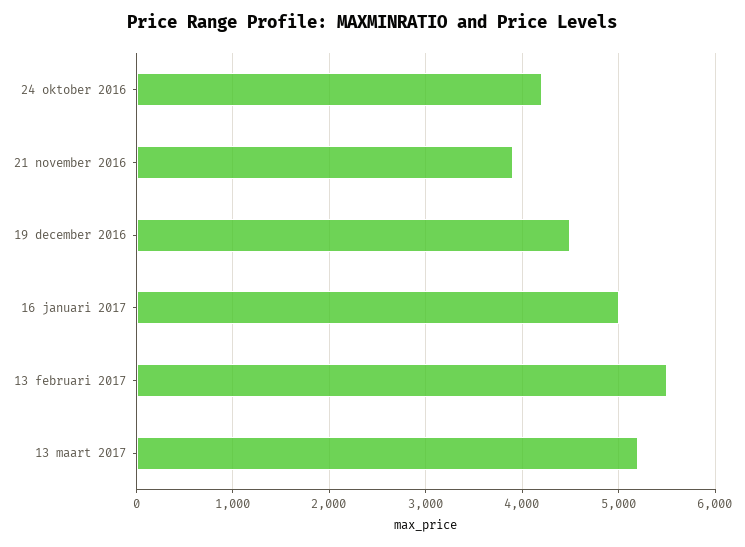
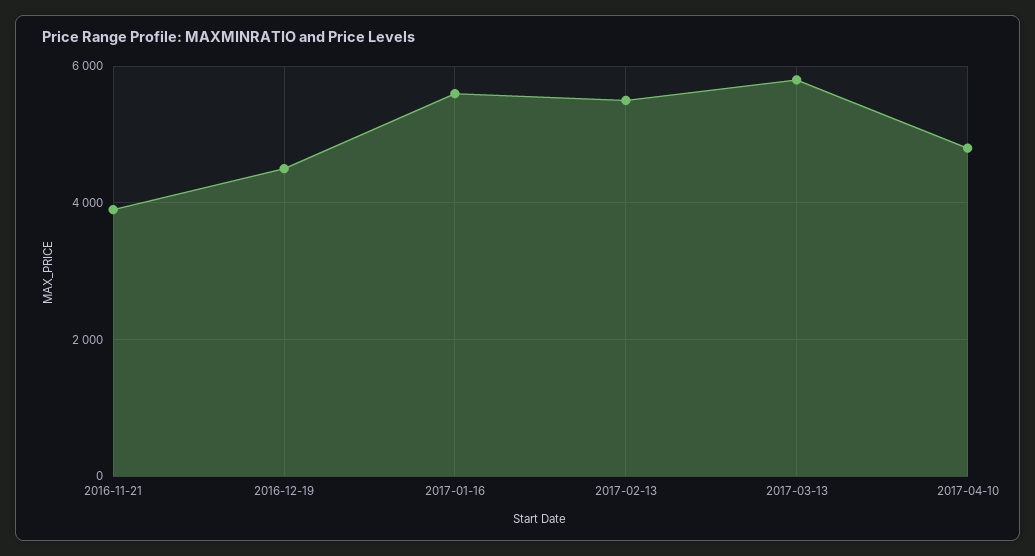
24 oktober 2016: 4200 -> none
16 januari 2017: 5000 -> 5600
13 maart 2017: 5200 -> 5800
2017-04-10: none -> 4800

